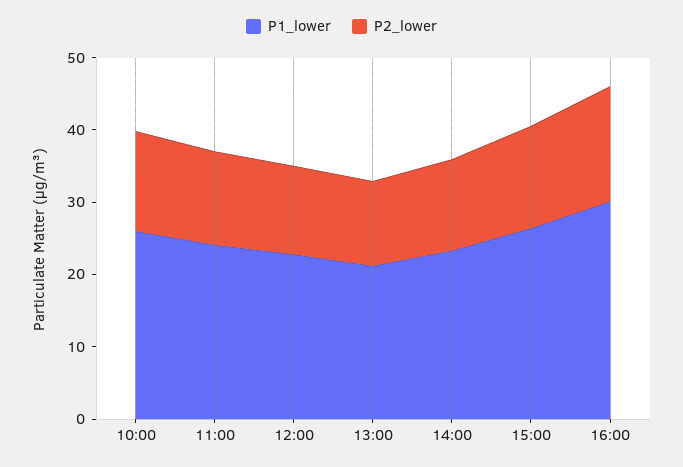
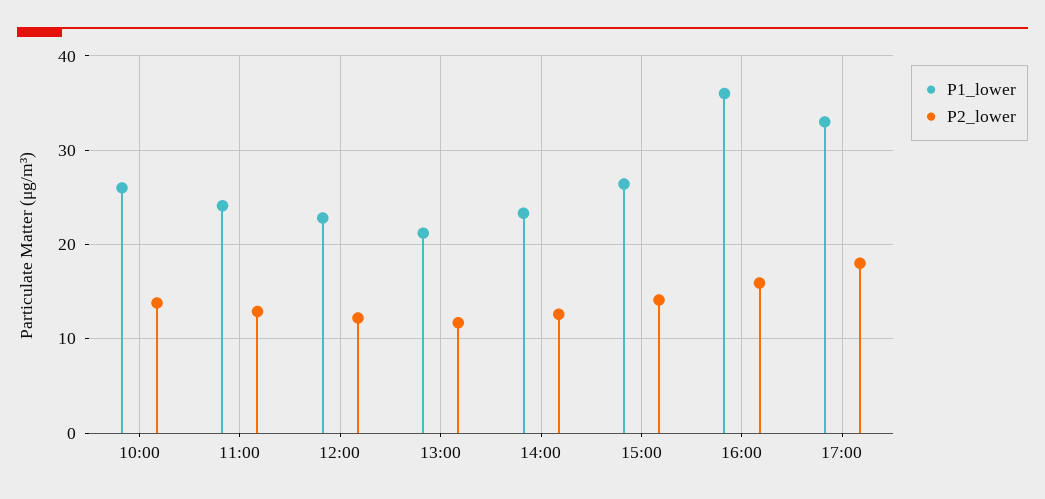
P1_lower, 16:00: 30 -> 36
P1_lower, 17:00: none -> 33
P2_lower, 17:00: none -> 18

